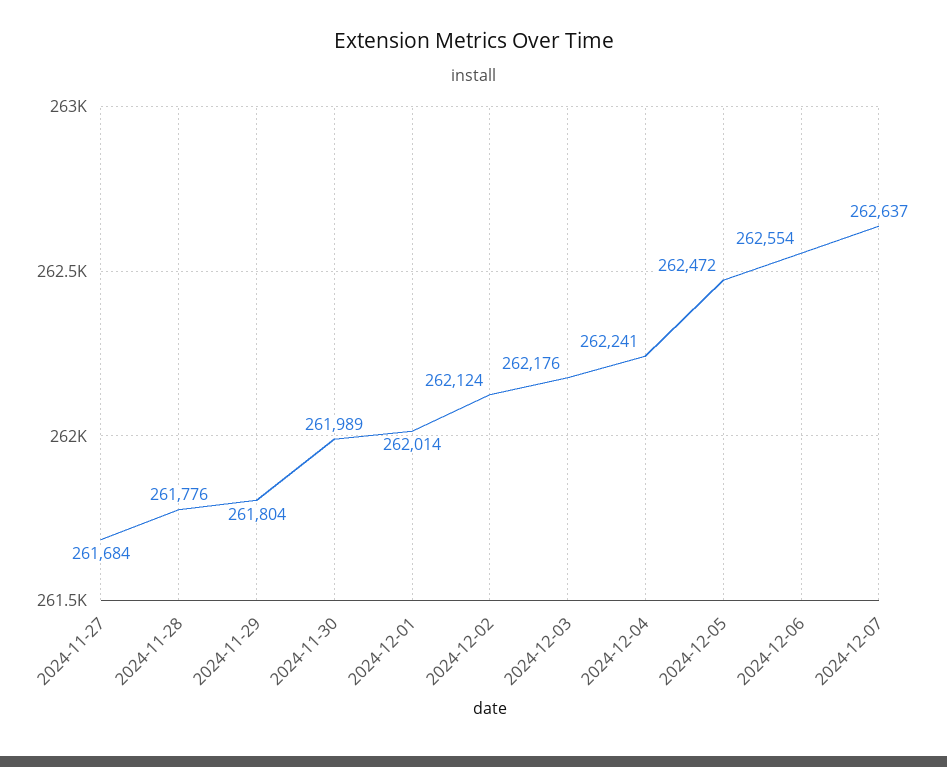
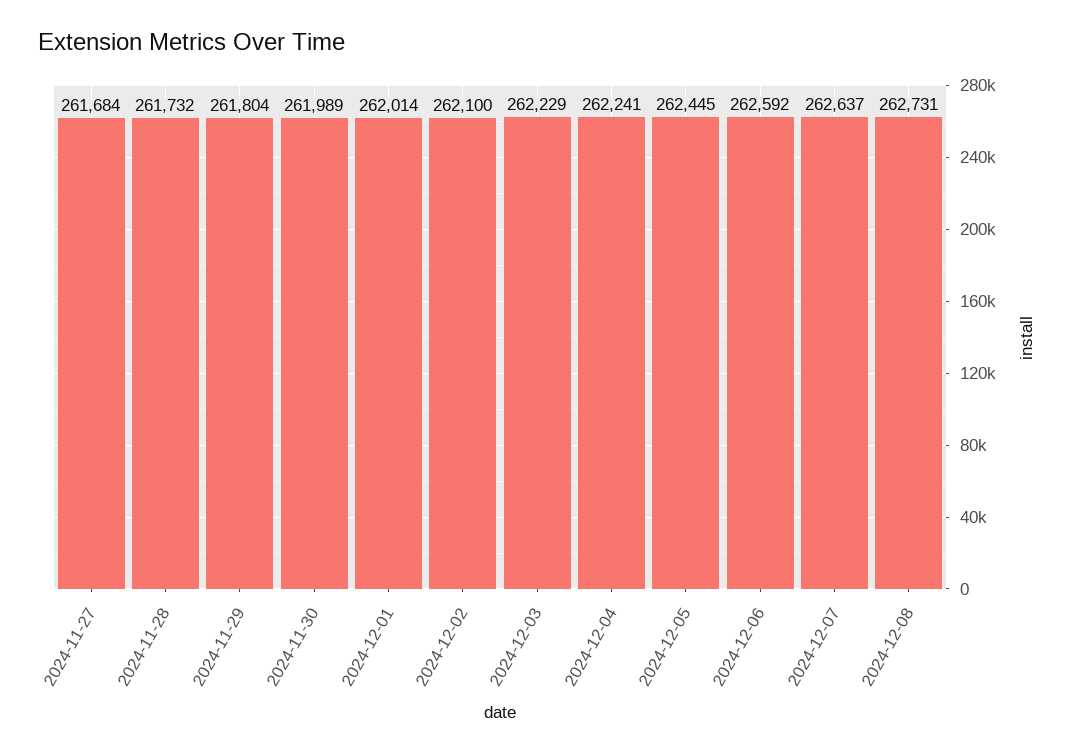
2024-11-28: 261776 -> 261732
2024-12-02: 262124 -> 262100
2024-12-03: 262176 -> 262229
2024-12-05: 262472 -> 262445
2024-12-06: 262554 -> 262592
2024-12-08: none -> 262731

